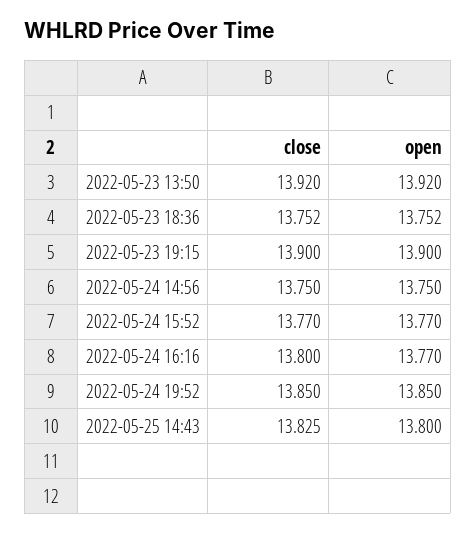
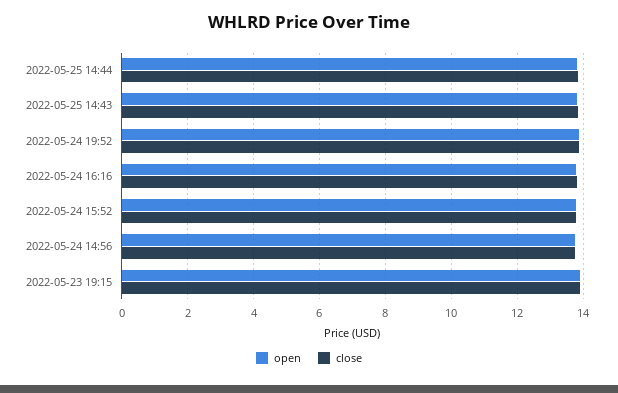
close, 2022-05-23 13:50: 13.92 -> none
open, 2022-05-23 13:50: 13.92 -> none
close, 2022-05-23 18:36: 13.752 -> none
open, 2022-05-23 18:36: 13.752 -> none
open, 2022-05-25 14:44: none -> 13.8
close, 2022-05-25 14:44: none -> 13.8

